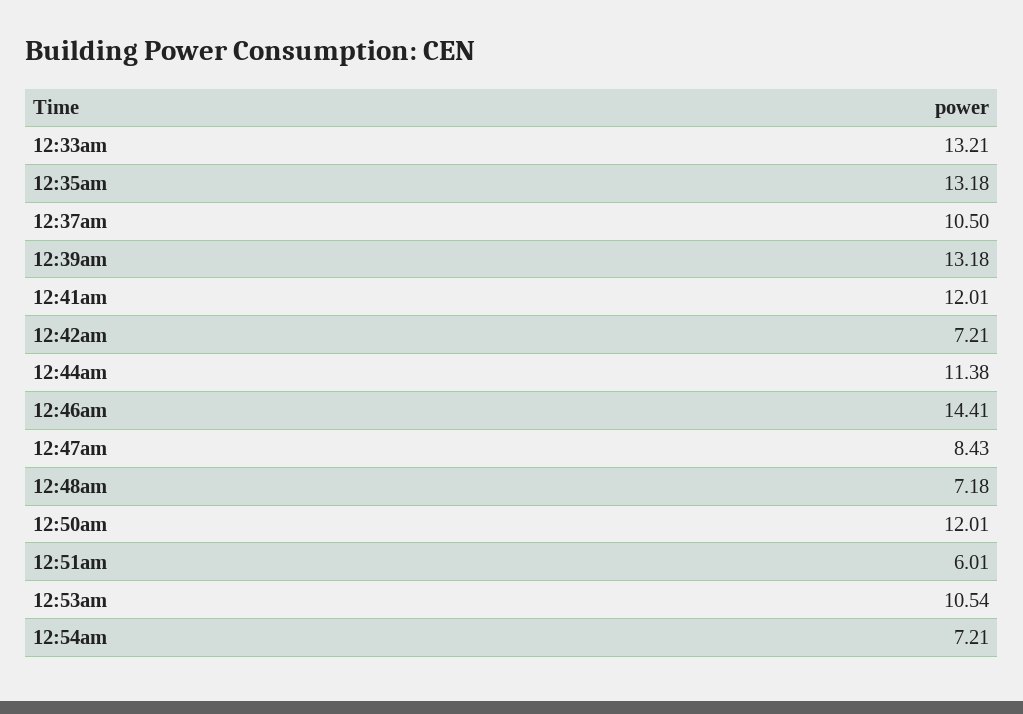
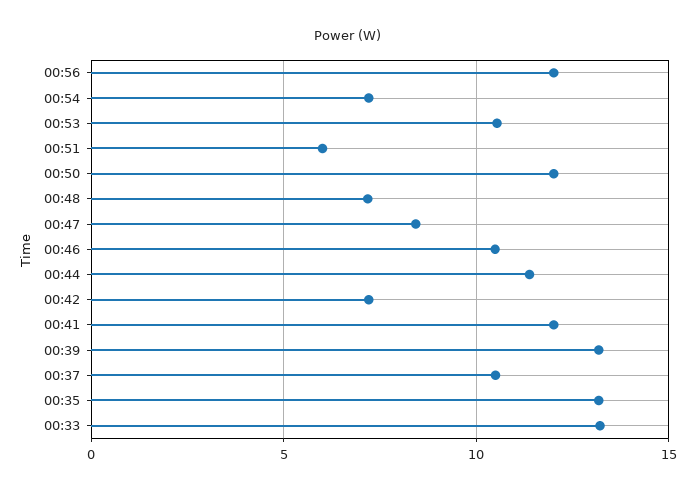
12:46am: 14.41 -> 10.5
00:56: none -> 12

